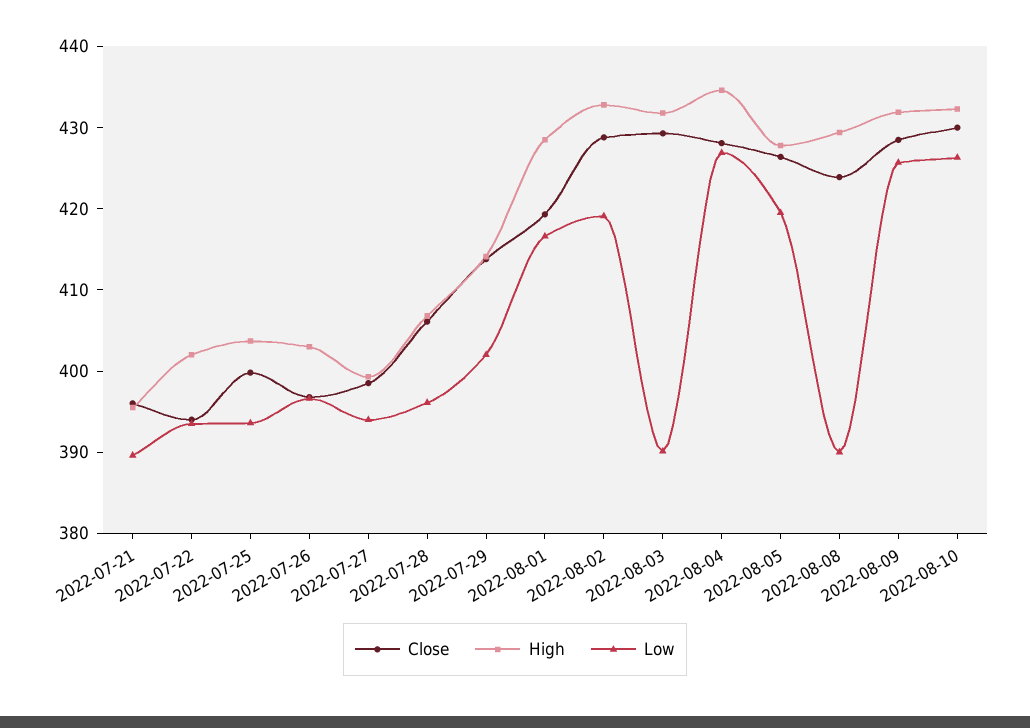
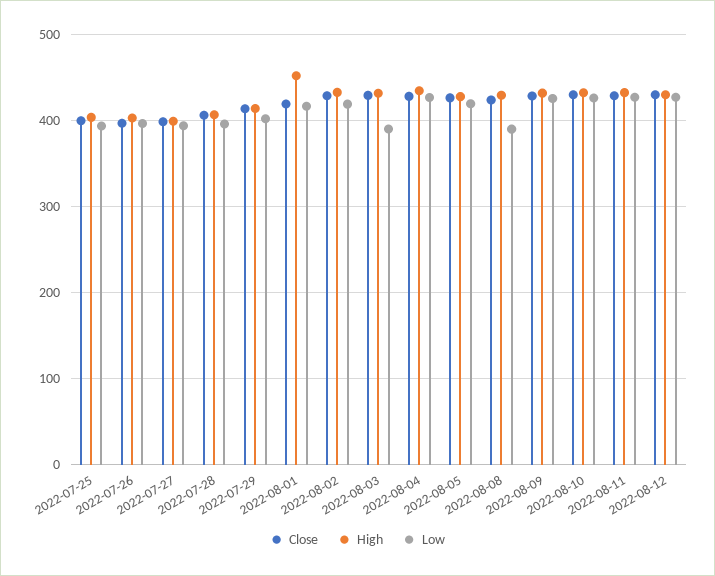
Close, 2022-07-21: 396 -> none
High, 2022-07-21: 396 -> none
Low, 2022-07-21: 390 -> none
Close, 2022-07-22: 394 -> none
High, 2022-07-22: 402 -> none
Low, 2022-07-22: 394 -> none
High, 2022-08-01: 428 -> 450
Close, 2022-08-11: none -> 430
High, 2022-08-11: none -> 430
Low, 2022-08-11: none -> 430
Close, 2022-08-12: none -> 430
High, 2022-08-12: none -> 430
Low, 2022-08-12: none -> 430

